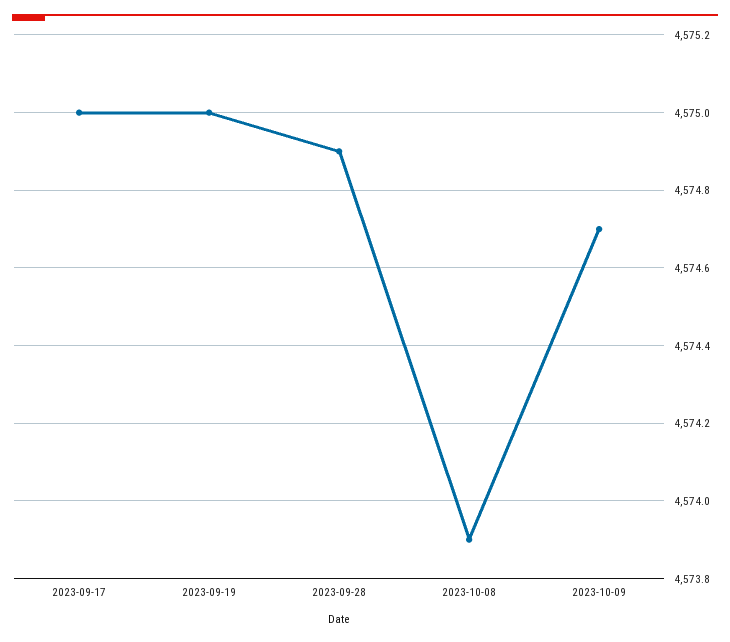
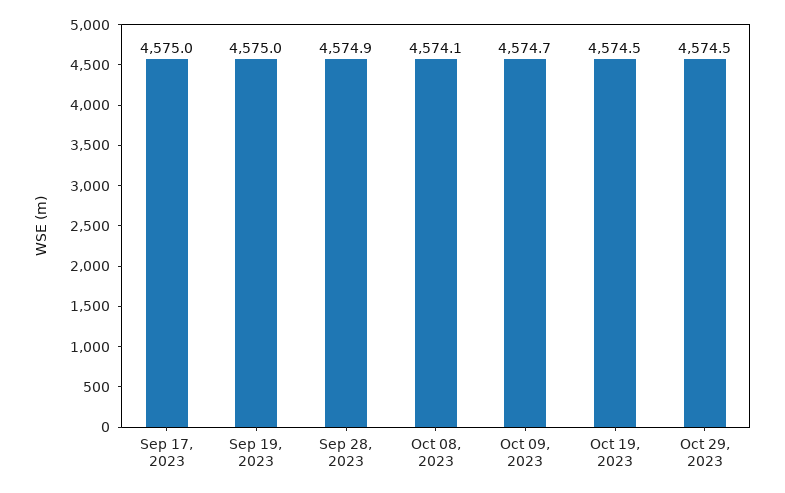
2023-10-08: 4573.9 -> 4574.1
Oct 19, 2023: none -> 4574.5
Oct 29, 2023: none -> 4574.5

